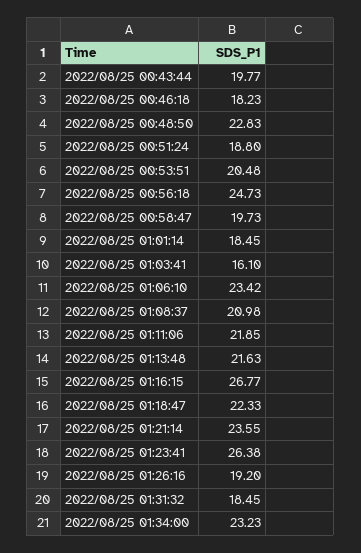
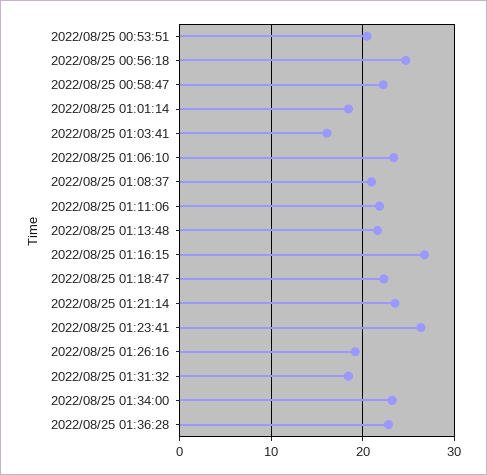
2022/08/25 00:43:44: 19.77 -> none
2022/08/25 00:46:18: 18.23 -> none
2022/08/25 00:48:50: 22.83 -> none
2022/08/25 00:51:24: 18.8 -> none
2022/08/25 00:58:47: 19.73 -> 22
2022/08/25 01:36:28: none -> 23

